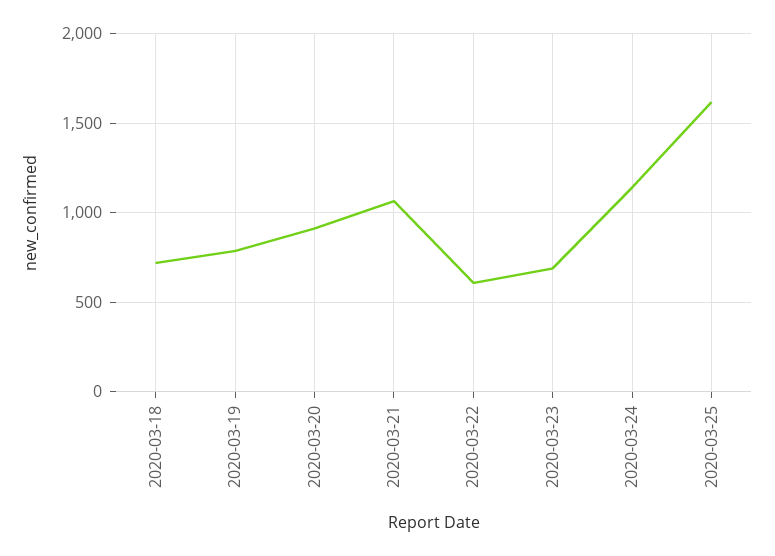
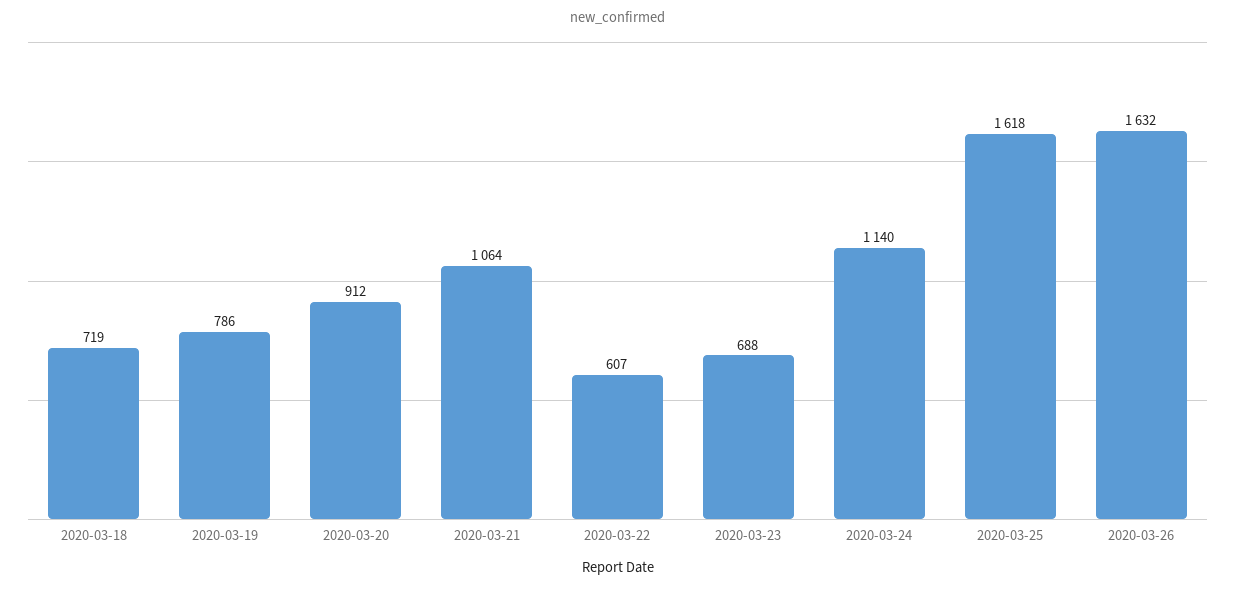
2020-03-26: none -> 1632

